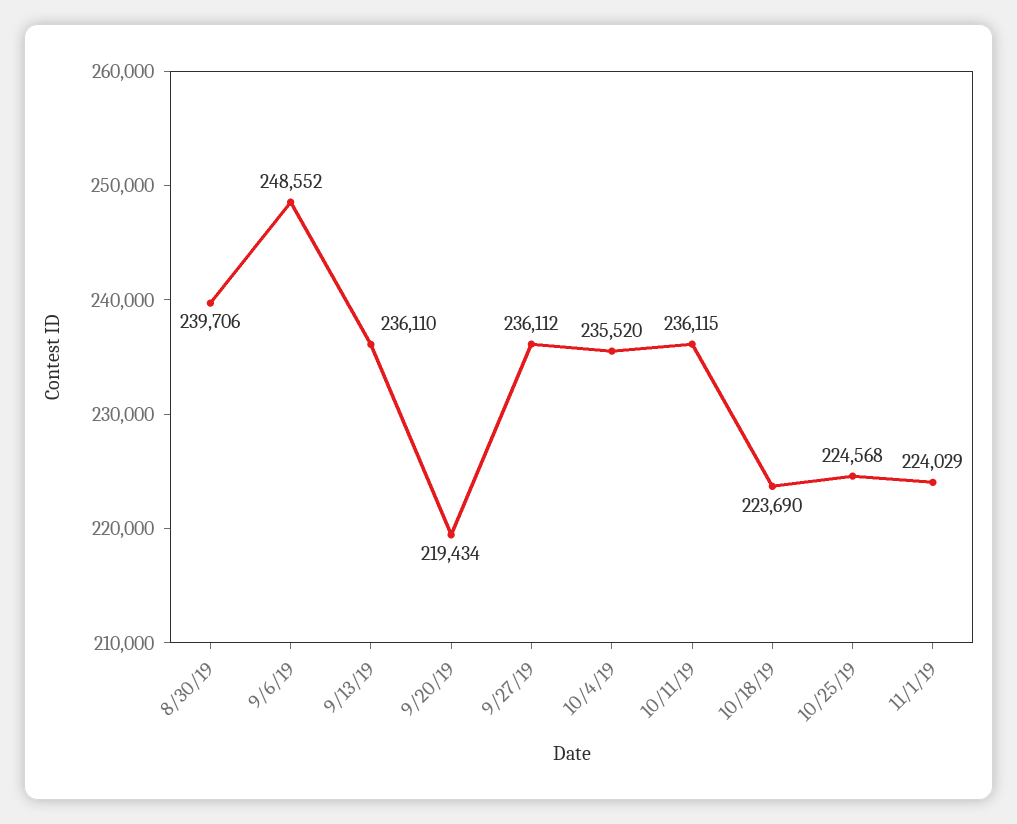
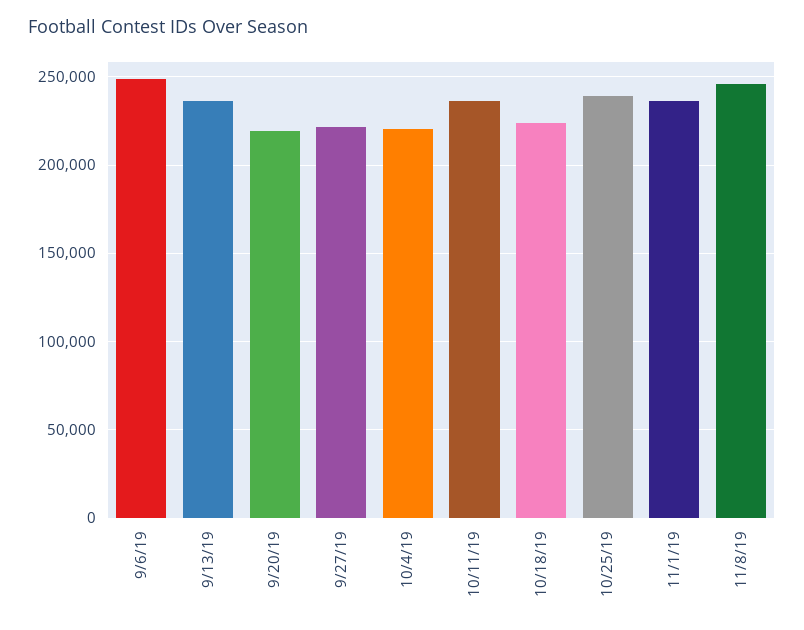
8/30/19: 239706 -> none
9/27/19: 236112 -> 220000
10/4/19: 235520 -> 220000
10/25/19: 224568 -> 240000
11/1/19: 224029 -> 235000
11/8/19: none -> 245000

